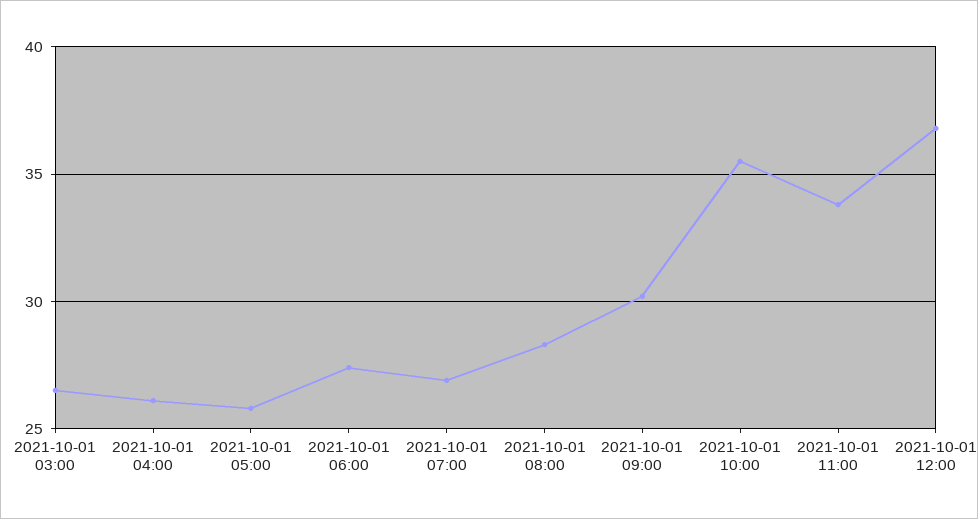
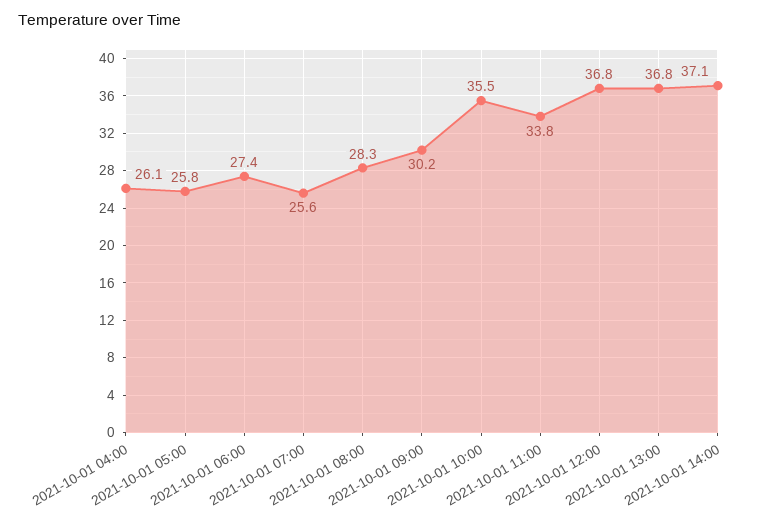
2021-10-01 03:00: 26.5 -> none
2021-10-01 07:00: 27 -> 25.6
2021-10-01 13:00: none -> 36.8
2021-10-01 14:00: none -> 37.1

